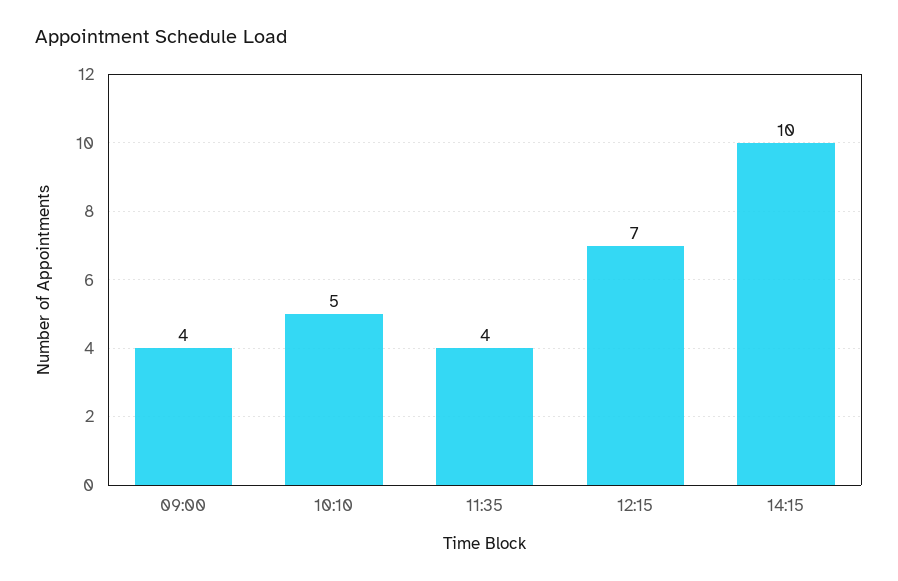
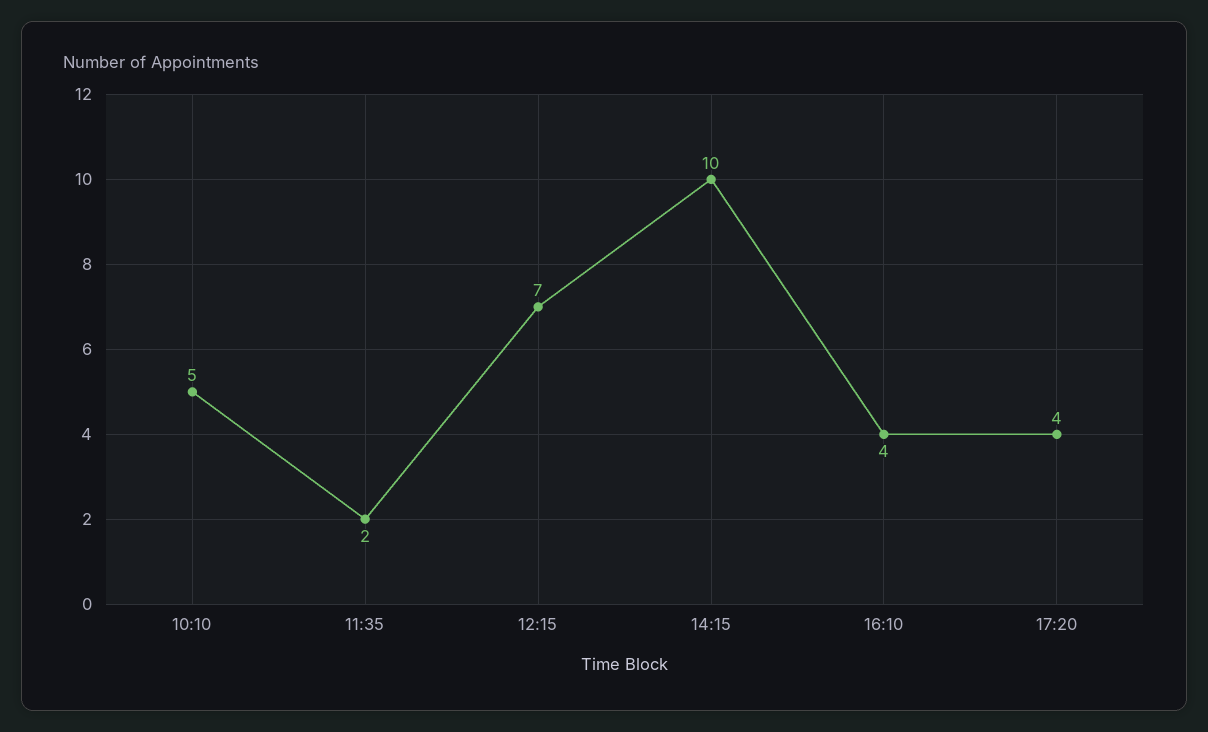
09:00: 4 -> none
11:35: 4 -> 2
16:10: none -> 4
17:20: none -> 4

